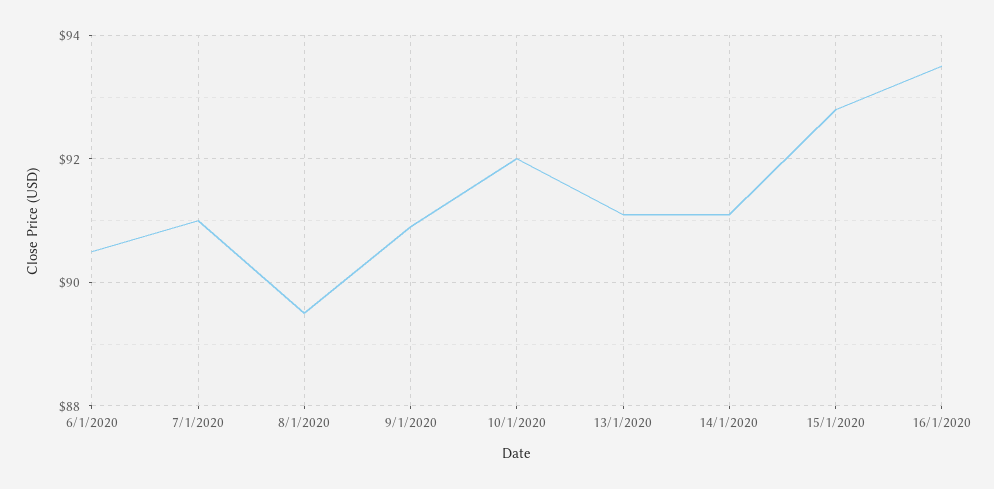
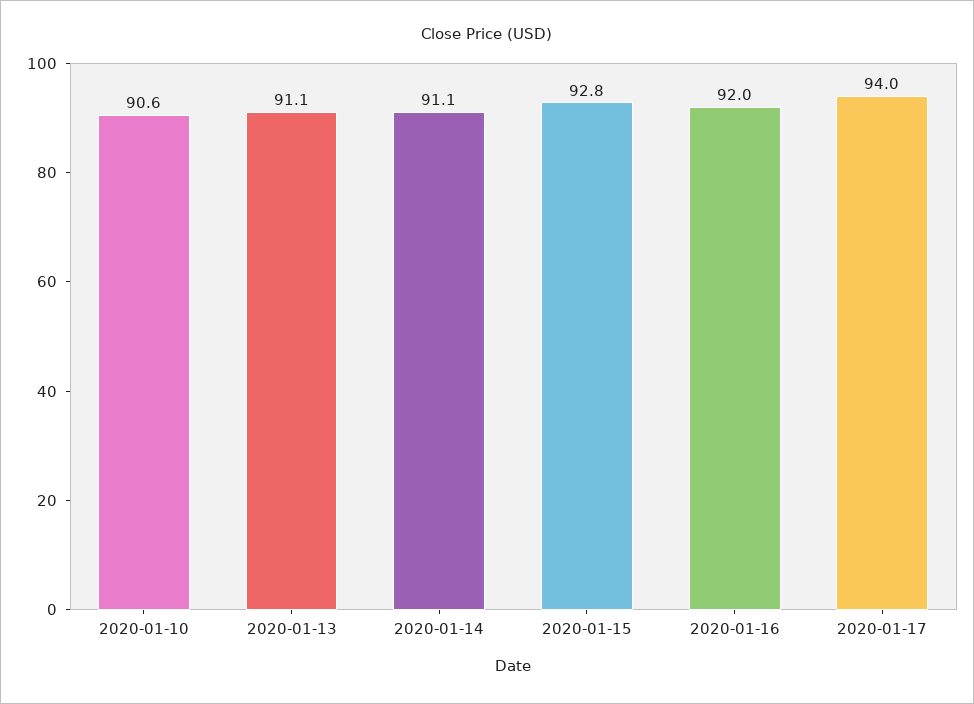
6/1/2020: 90.5 -> none
7/1/2020: 91 -> none
8/1/2020: 89.5 -> none
9/1/2020: 91 -> none
10/1/2020: 92 -> 90.6
16/1/2020: 93.5 -> 92
2020-01-17: none -> 94

